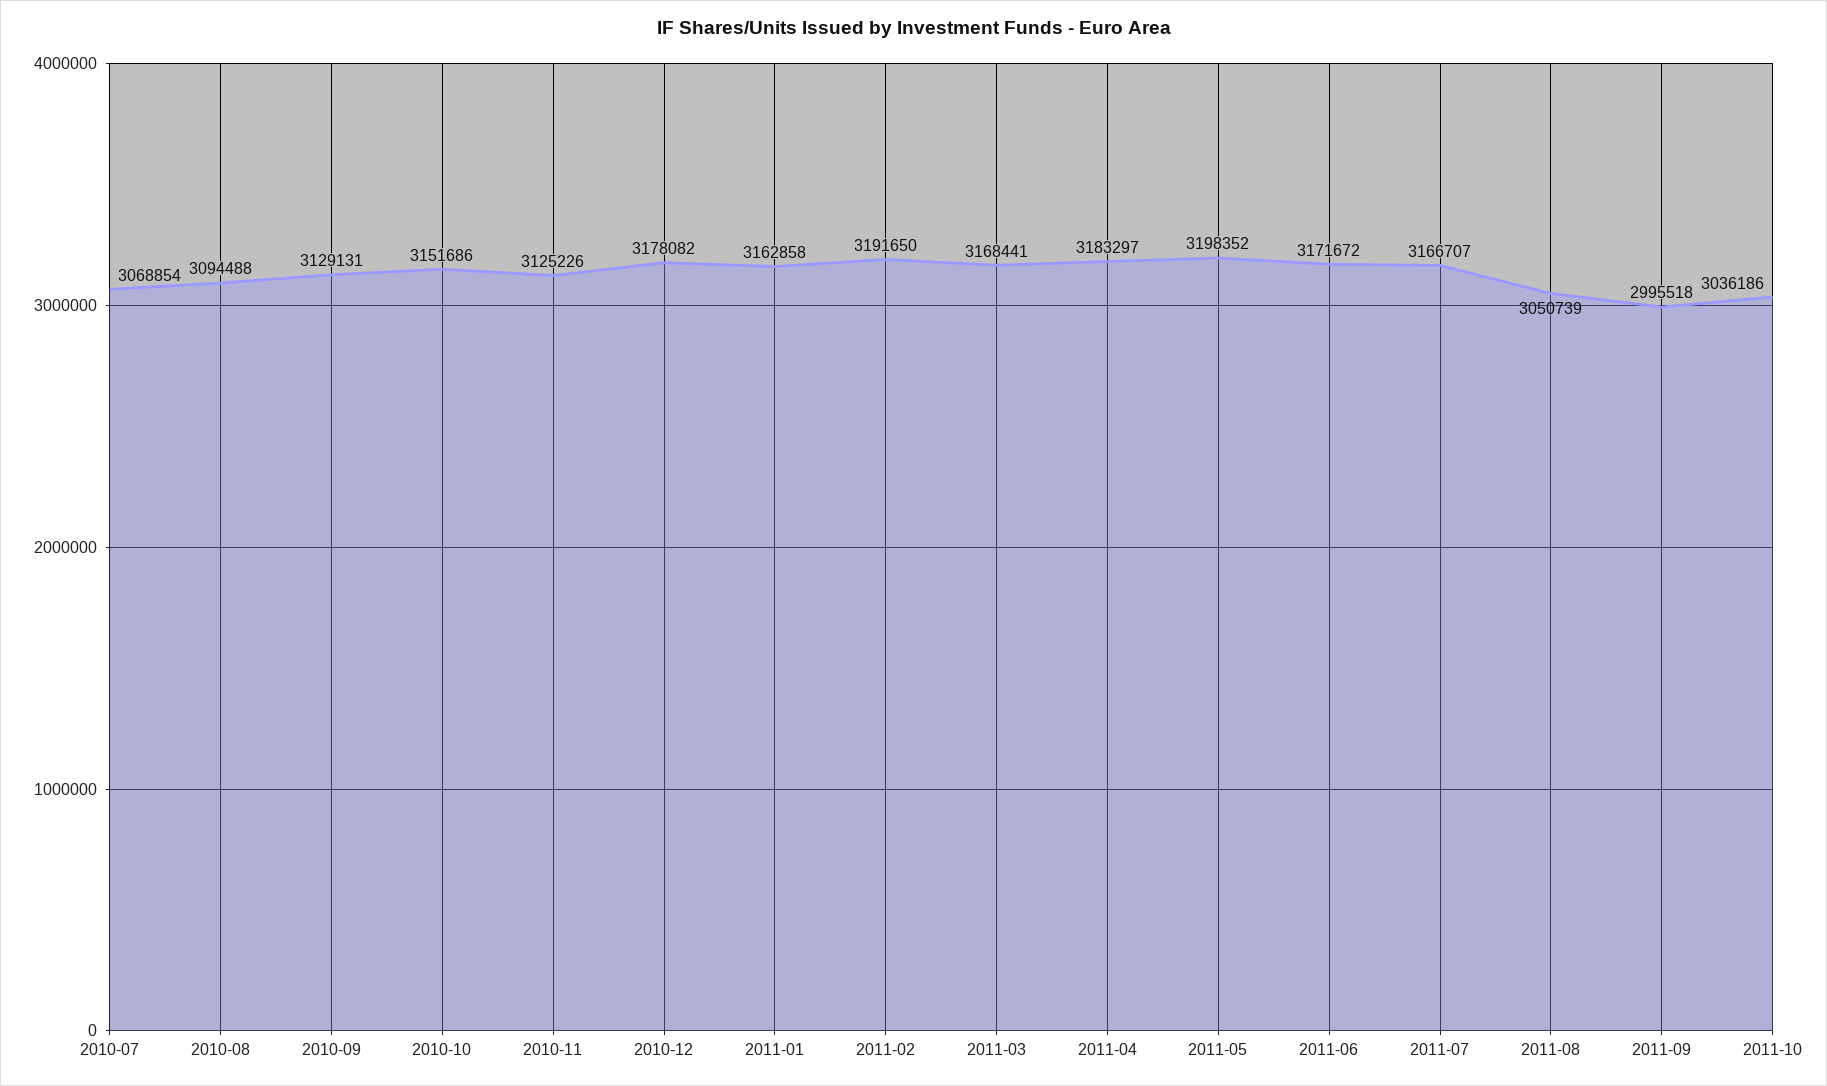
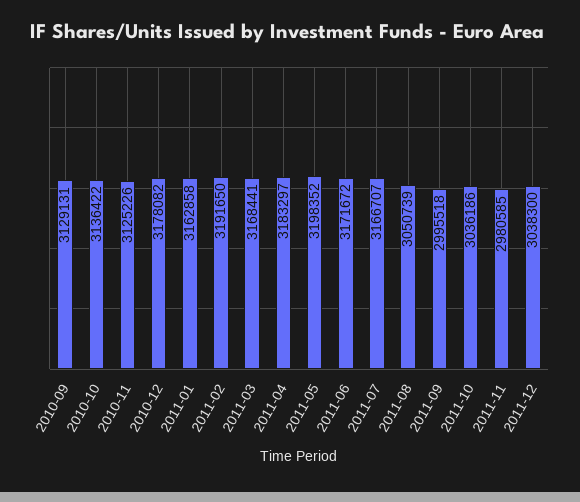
2010-07: 3068854 -> none
2010-08: 3094488 -> none
2010-10: 3151686 -> 3136422
2011-11: none -> 2980585
2011-12: none -> 3038300

